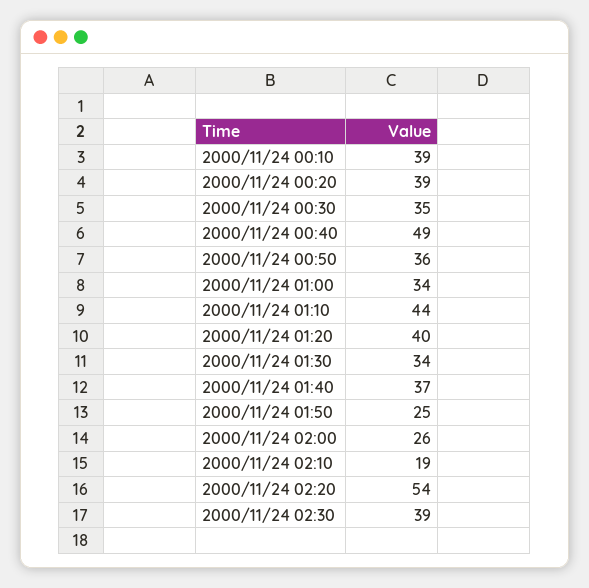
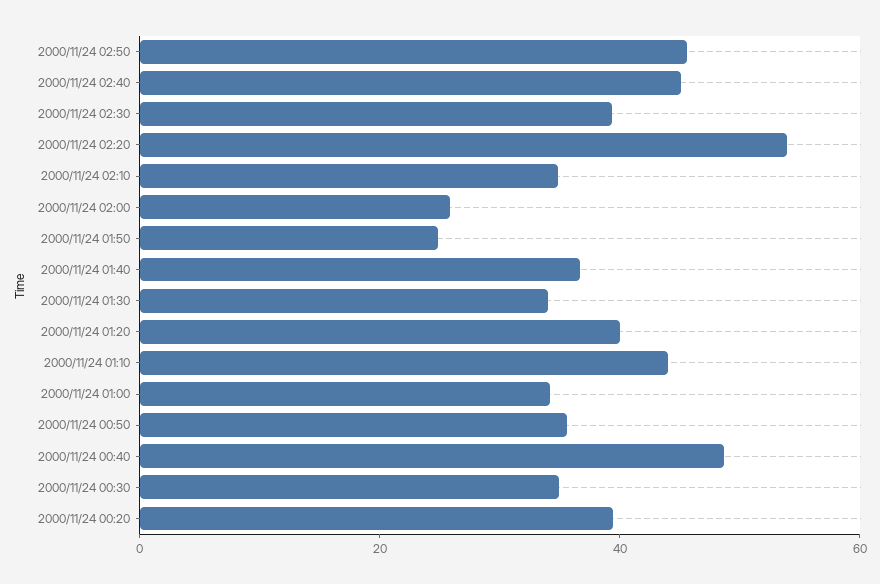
2000/11/24 00:10: 39 -> none
2000/11/24 02:10: 19 -> 35
2000/11/24 02:50: none -> 45
2000/11/24 02:40: none -> 45

